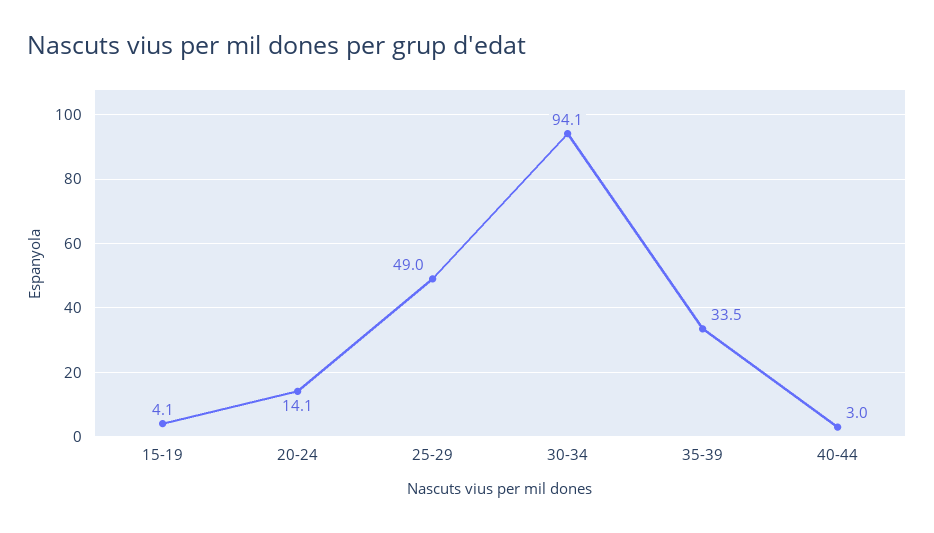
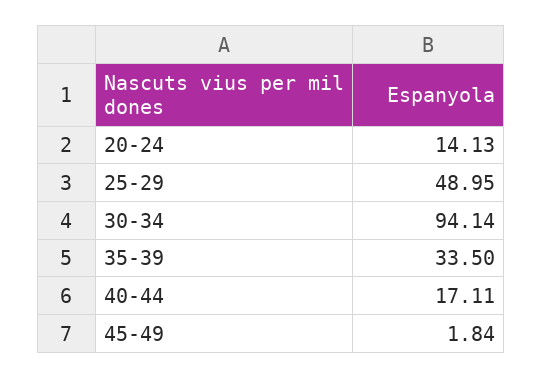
15-19: 4.1 -> none
40-44: 3 -> 17.11
45-49: none -> 1.84

